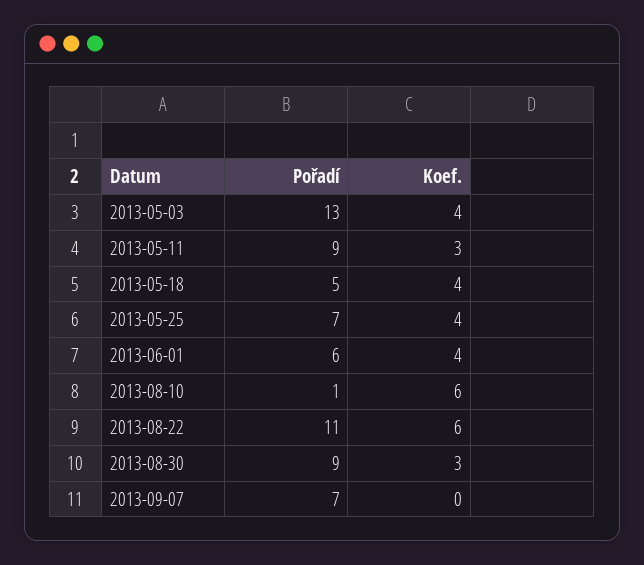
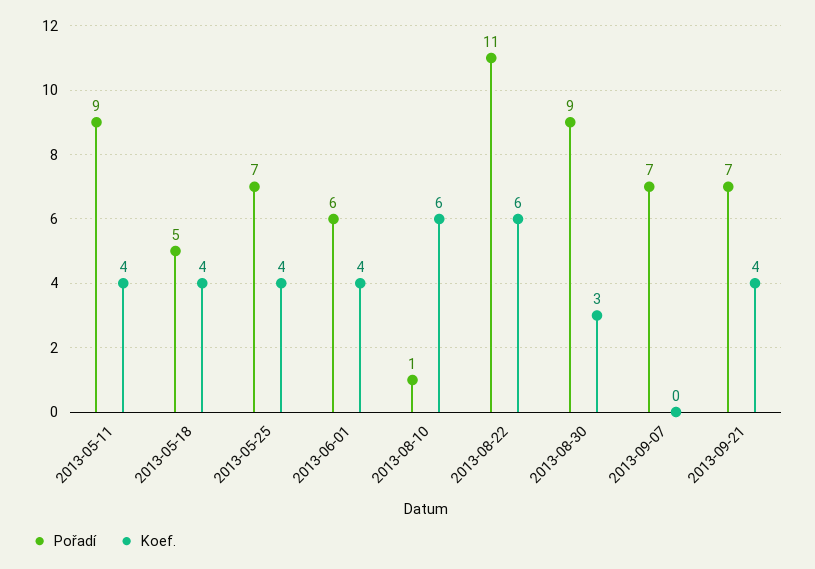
Pořadí, 2013-05-03: 13 -> none
Koef., 2013-05-03: 4 -> none
Koef., 2013-05-11: 3 -> 4
Pořadí, 2013-09-21: none -> 7
Koef., 2013-09-21: none -> 4

